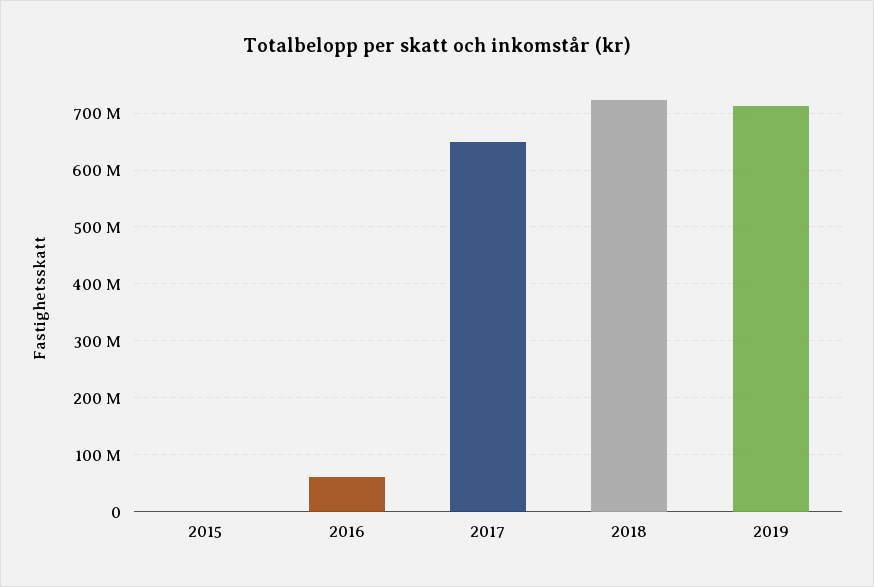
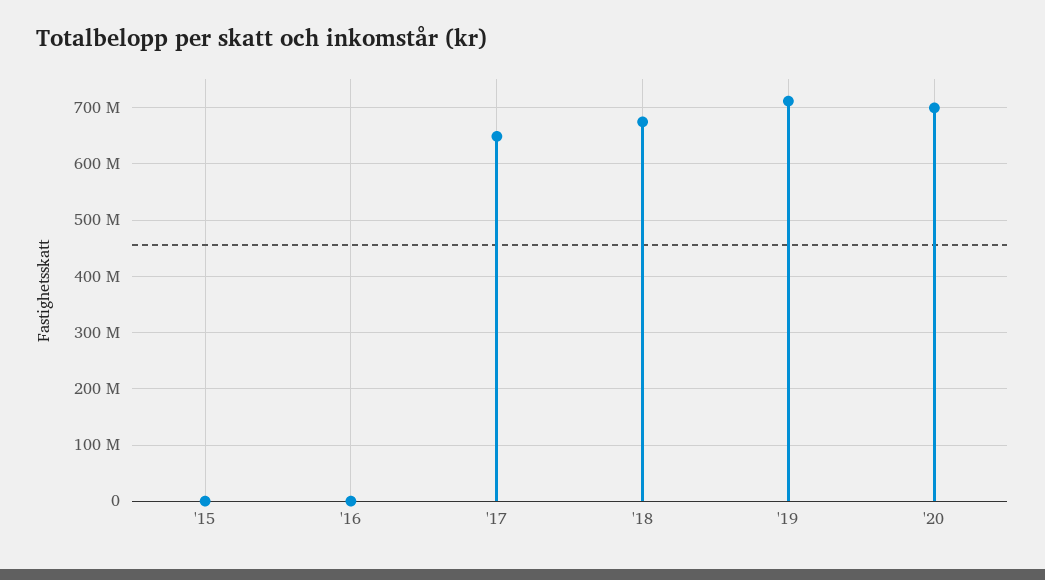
2016: 60000000 -> 0
2018: 720000000 -> 680000000
'20: none -> 700000000

